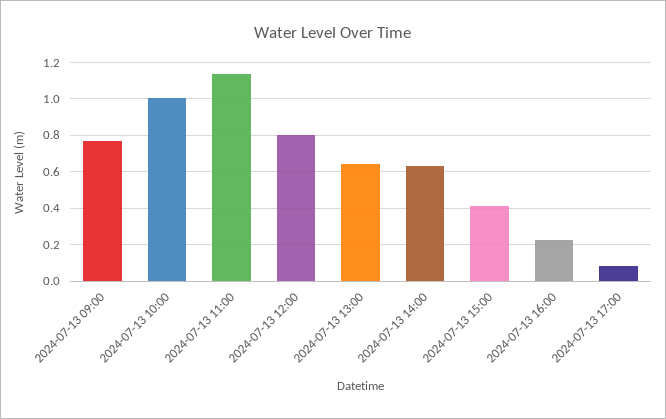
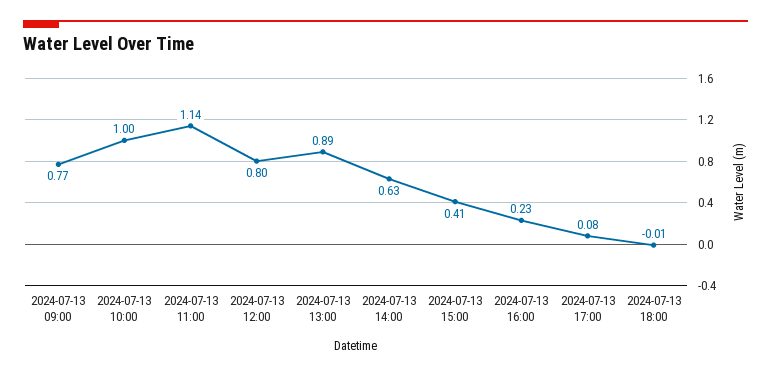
2024-07-13 13:00: 0.65 -> 0.89
2024-07-13 18:00: none -> -0.01

